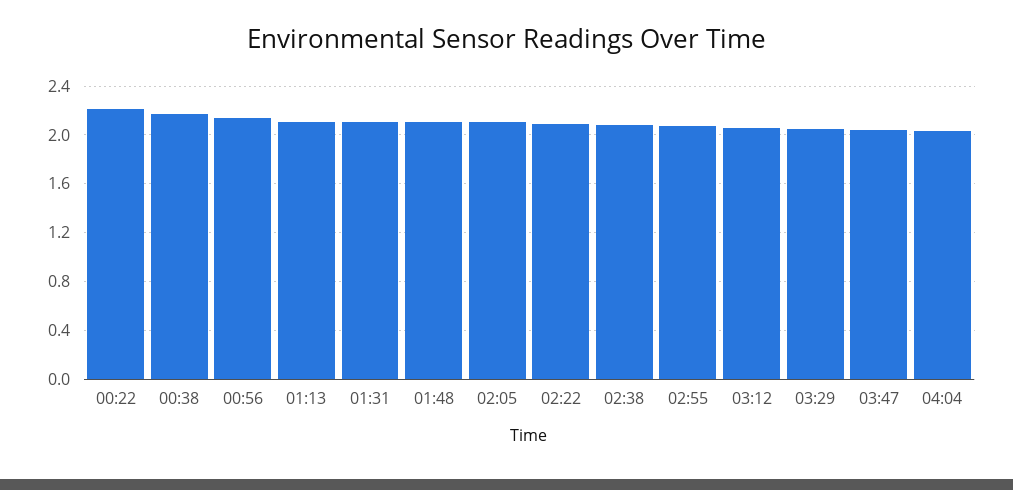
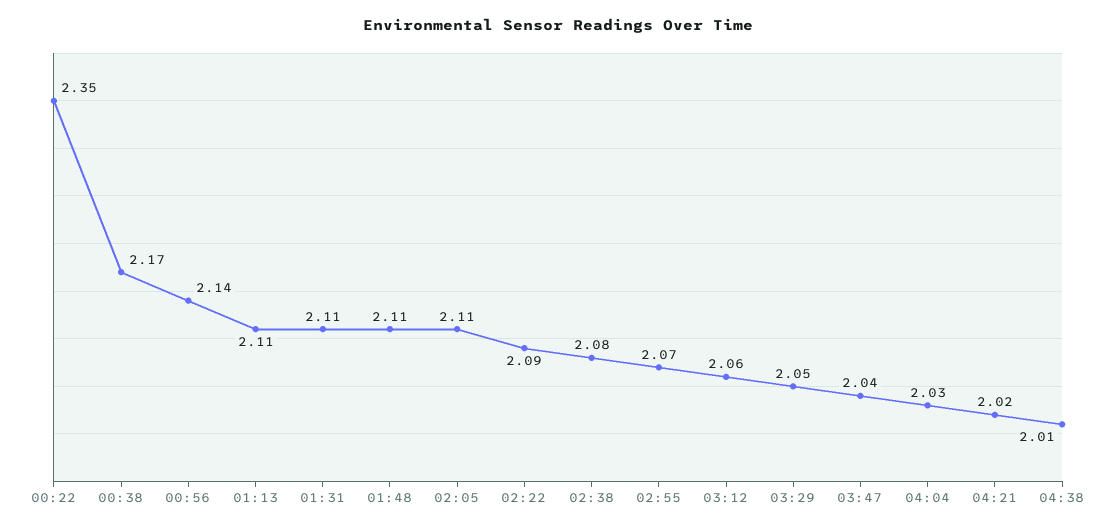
00:22: 2.2 -> 2.35
04:21: none -> 2.02
04:38: none -> 2.01

